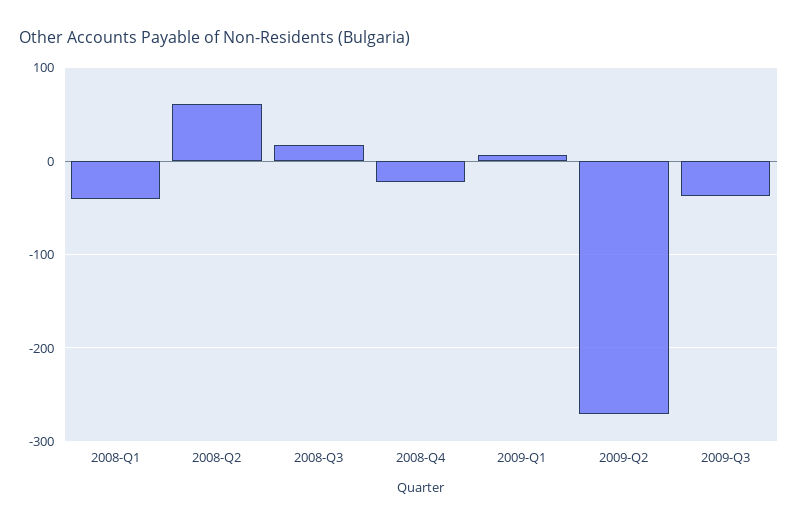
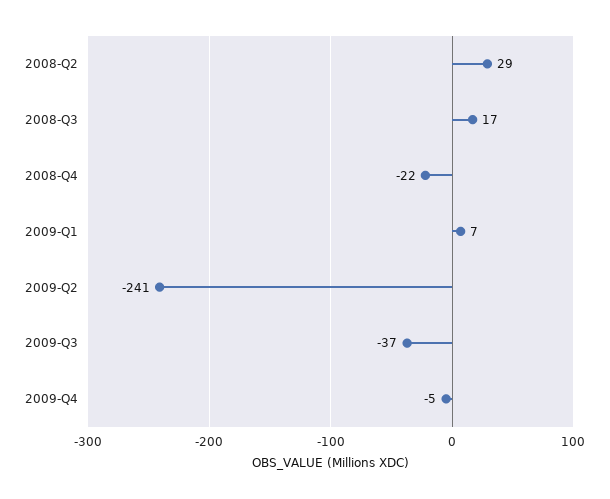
2008-Q1: -40 -> none
2008-Q2: 60 -> 29
2009-Q2: -270 -> -241
2009-Q4: none -> -5

